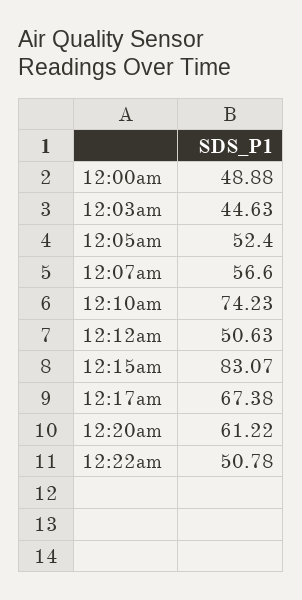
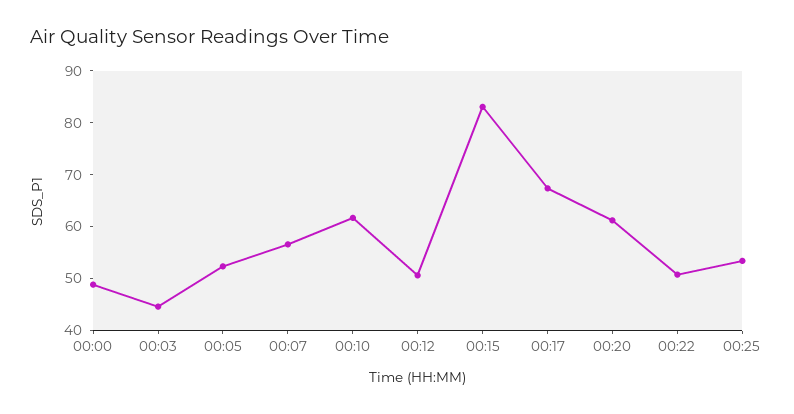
12:10am: 74.23 -> 62
00:25: none -> 54

